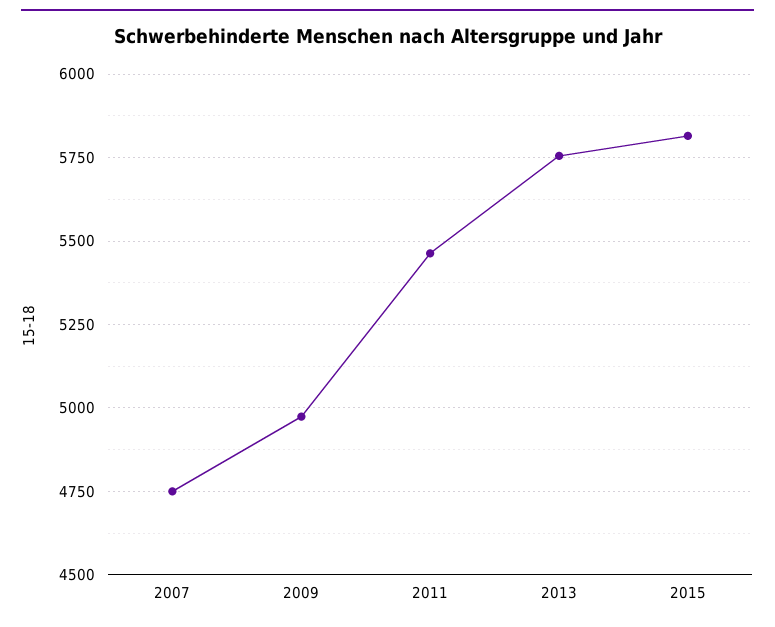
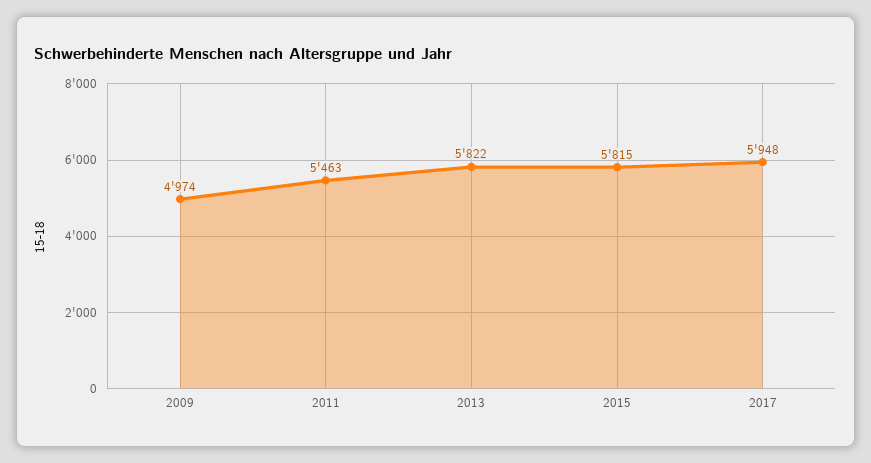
2007: 4750 -> none
2013: 5750 -> 5822
2017: none -> 5948

